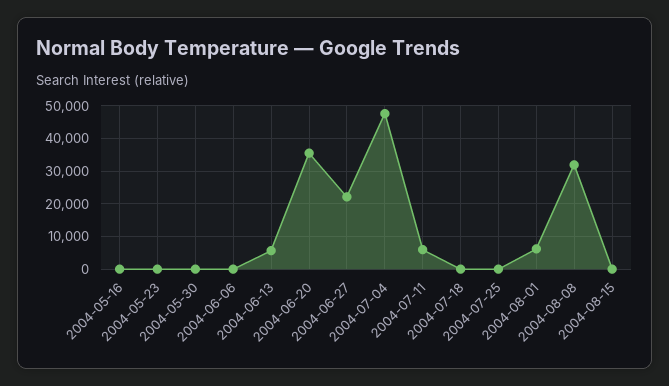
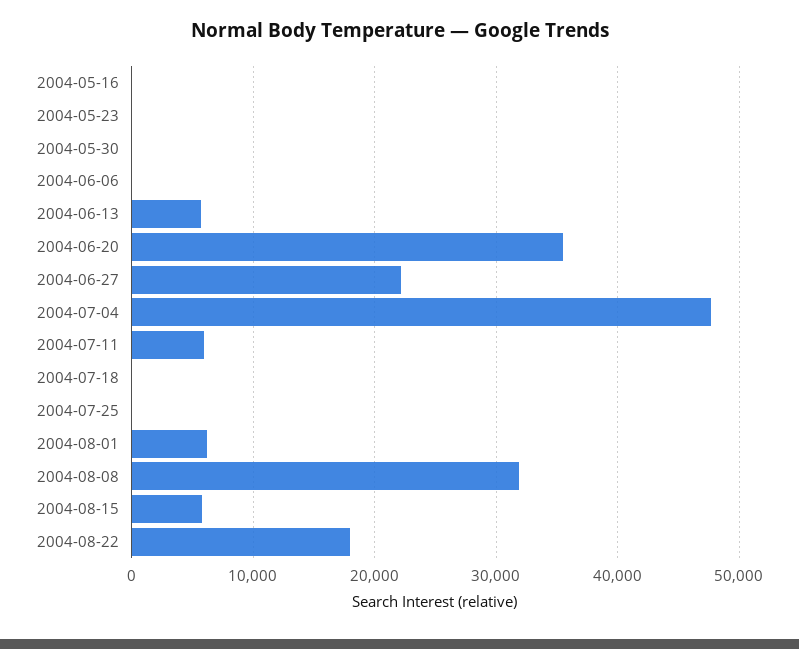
2004-08-15: 0 -> 6000
2004-08-22: none -> 18000

